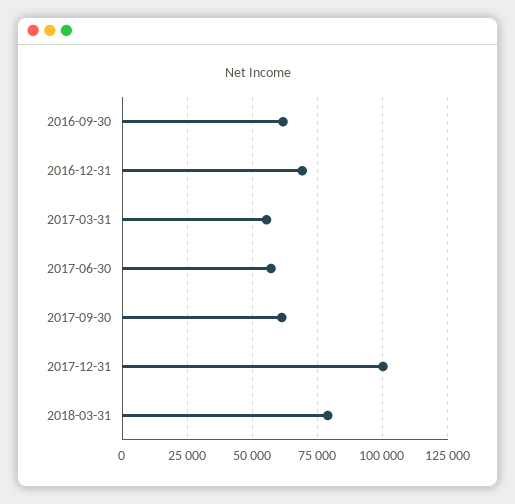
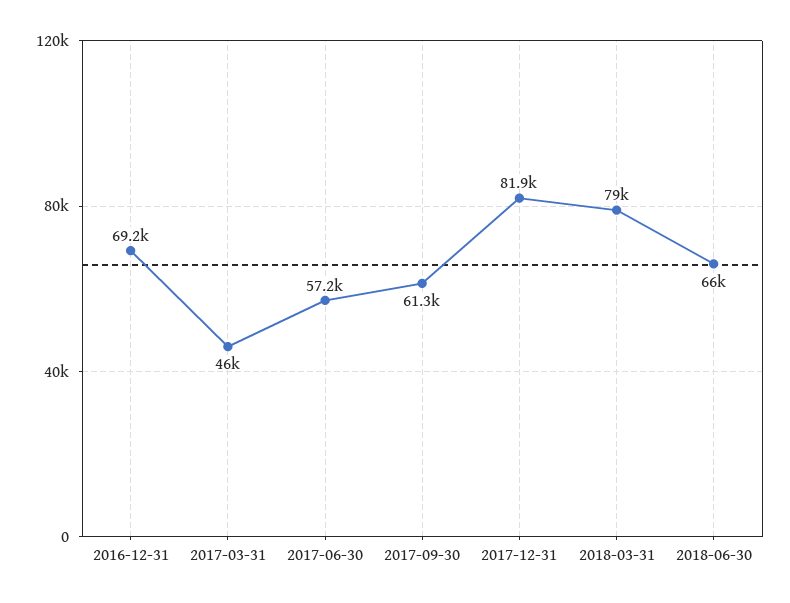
2016-09-30: 62500 -> none
2017-03-31: 55000 -> 46000
2017-12-31: 100000 -> 81900
2018-06-30: none -> 66000

